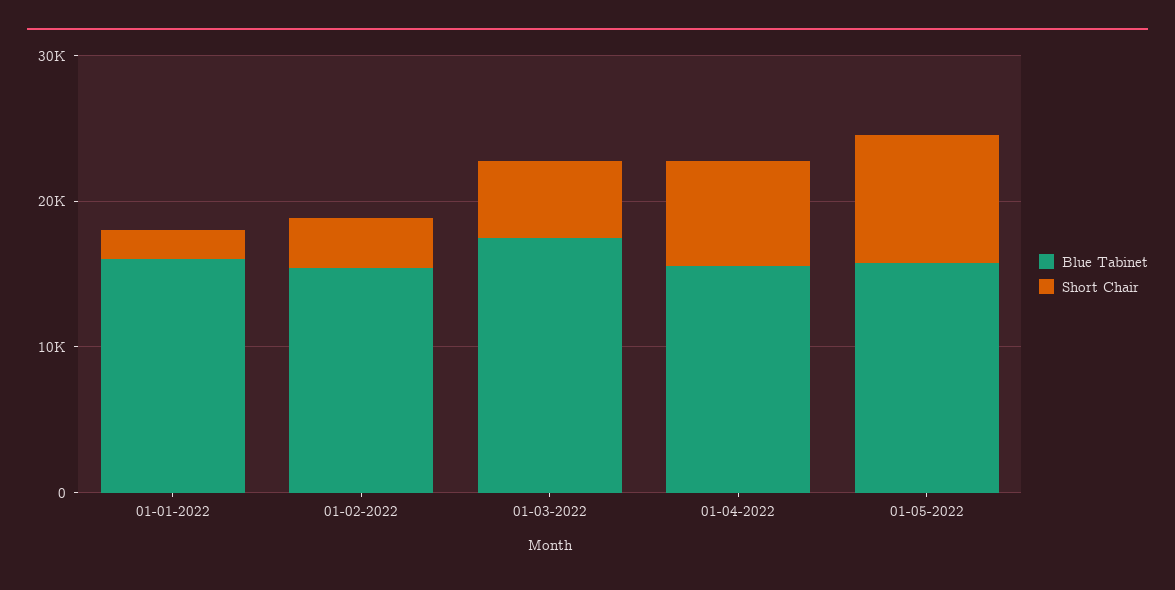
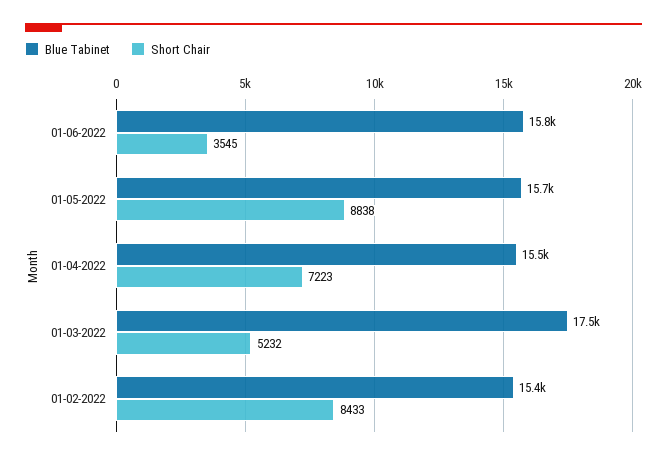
Blue Tabinet, 01-01-2022: 16000 -> none
Short Chair, 01-01-2022: 2000 -> none
Short Chair, 01-02-2022: 4000 -> 8433
Blue Tabinet, 01-06-2022: none -> 15800
Short Chair, 01-06-2022: none -> 3545

